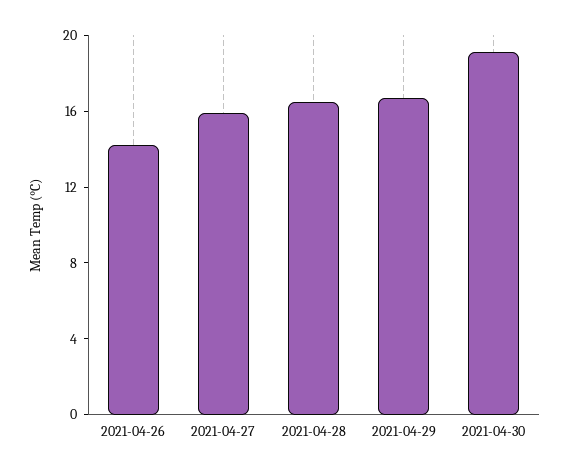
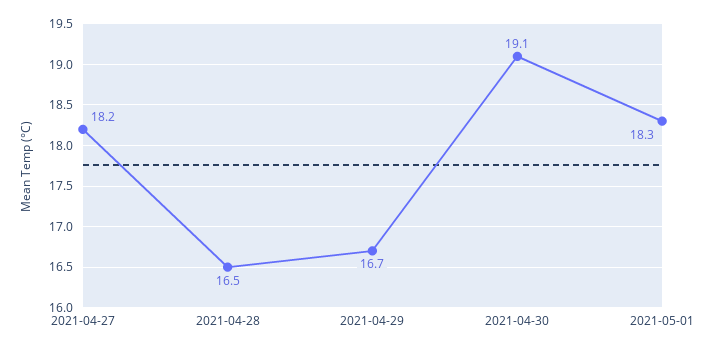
2021-04-26: 14 -> none
2021-04-27: 16 -> 18.2
2021-05-01: none -> 18.3

